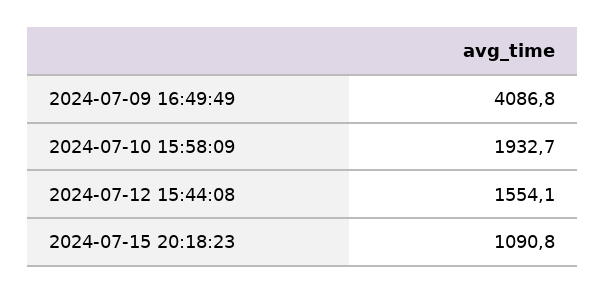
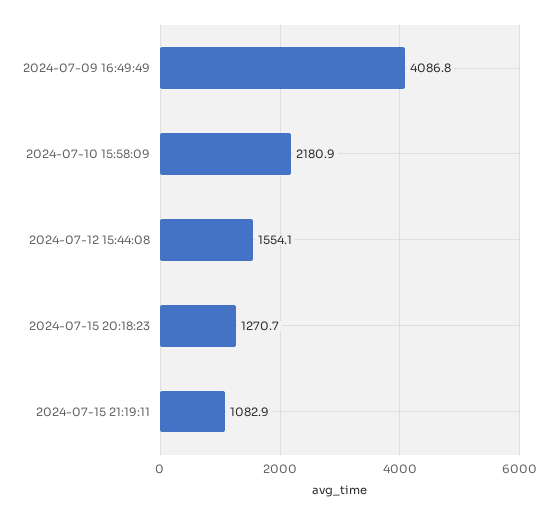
2024-07-10 15:58:09: 1932.7 -> 2180.9
2024-07-15 20:18:23: 1090.8 -> 1270.7
2024-07-15 21:19:11: none -> 1082.9

